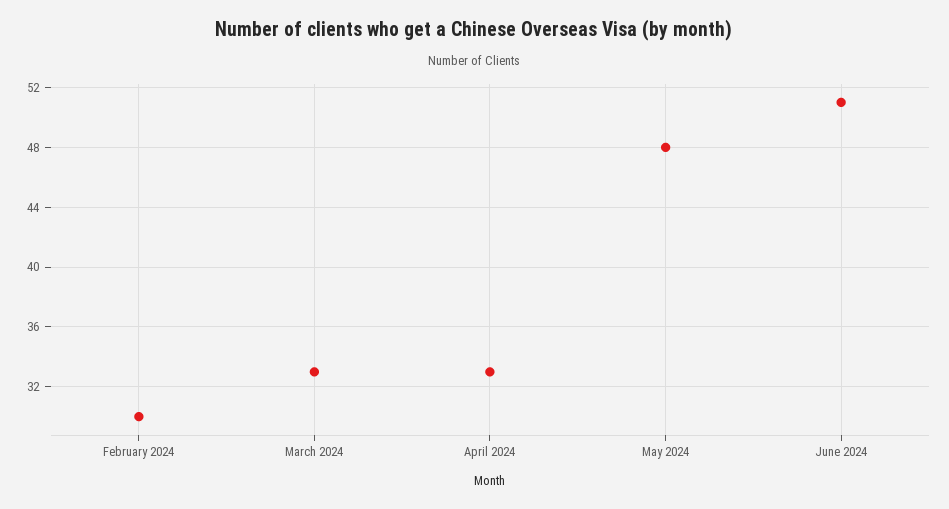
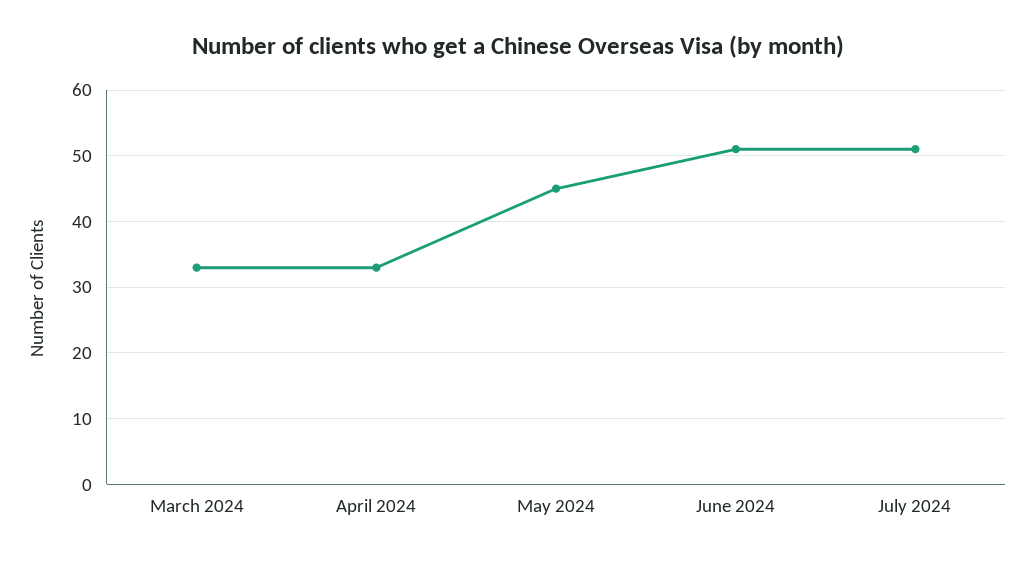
February 2024: 30 -> none
May 2024: 48 -> 45
July 2024: none -> 51

